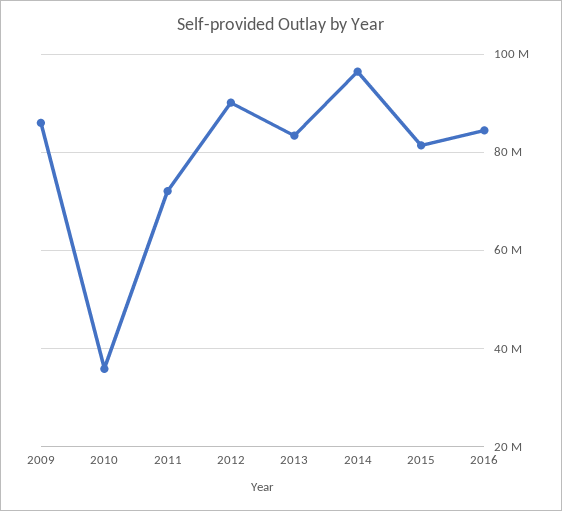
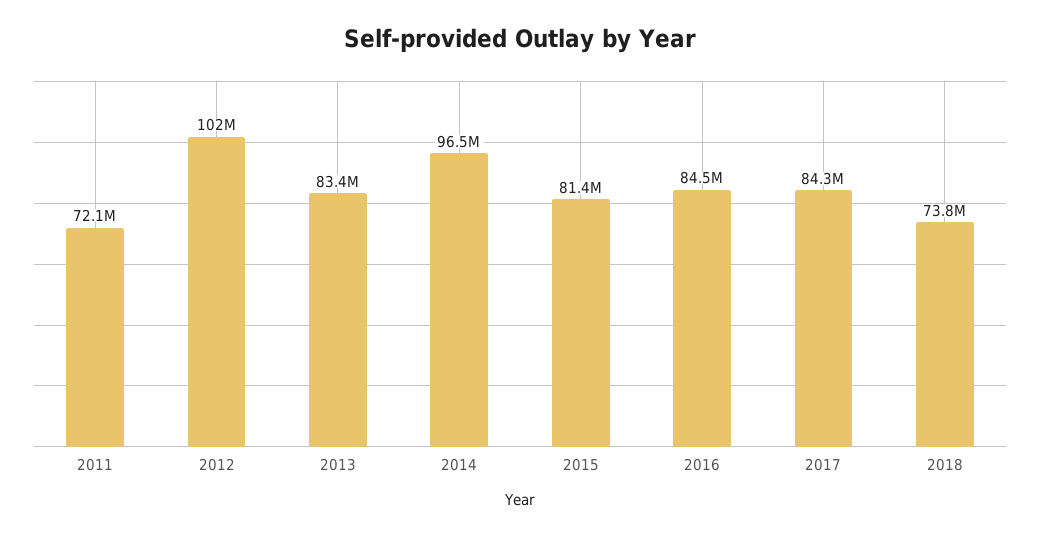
2009: 86000000 -> none
2010: 36000000 -> none
2012: 90000000 -> 102000000
2017: none -> 84300000
2018: none -> 73800000

